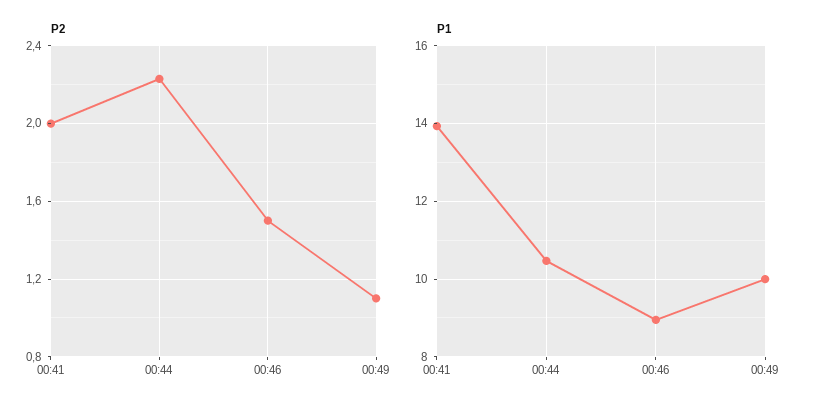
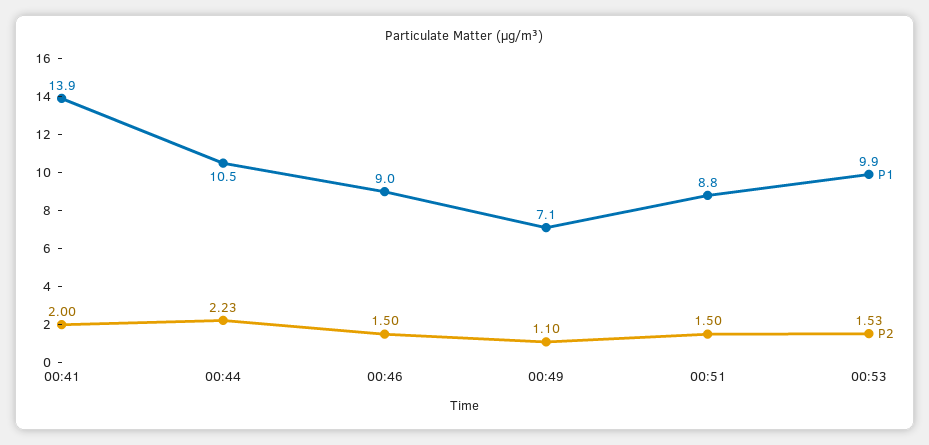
P1, 00:49: 10 -> 7.1
P1, 00:51: none -> 8.8
P2, 00:51: none -> 1.5
P1, 00:53: none -> 9.9
P2, 00:53: none -> 1.53

